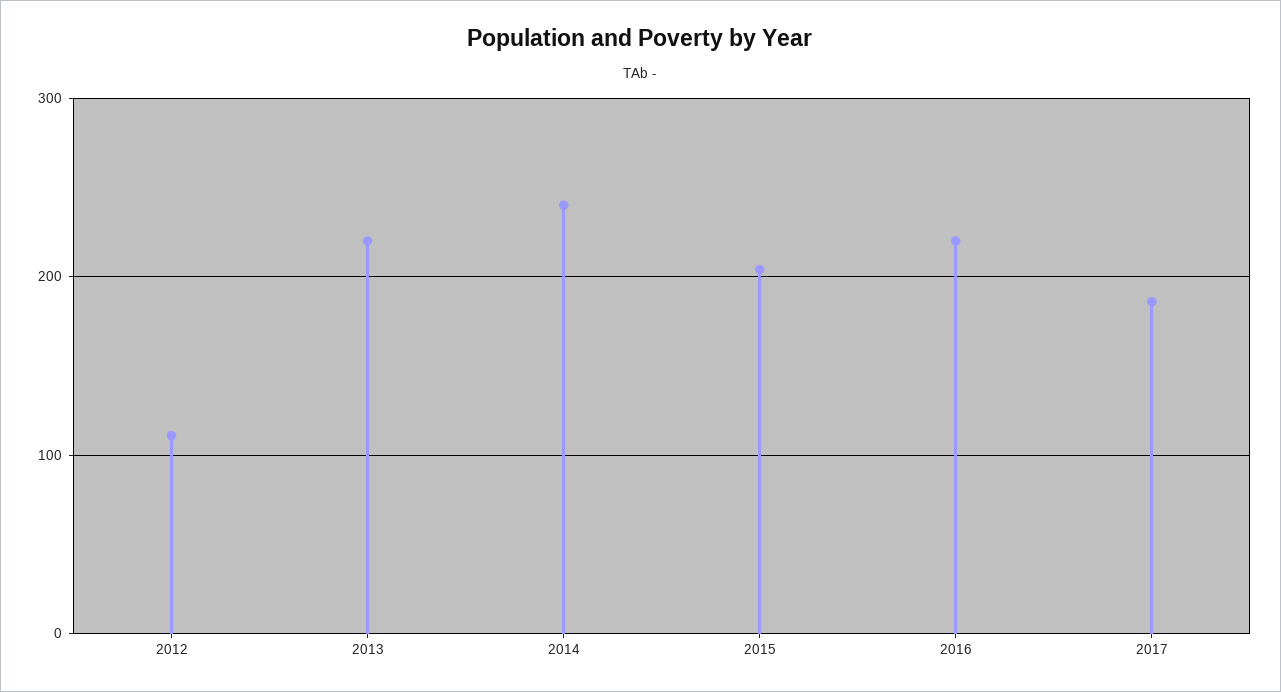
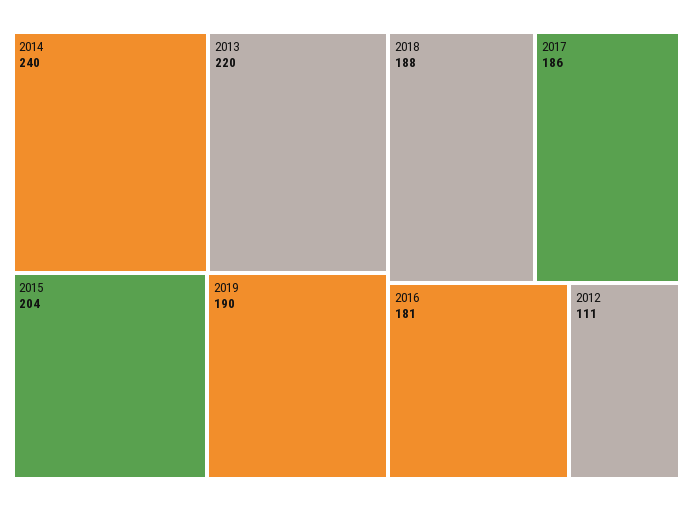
2016: 220 -> 181
2019: none -> 190
2018: none -> 188

